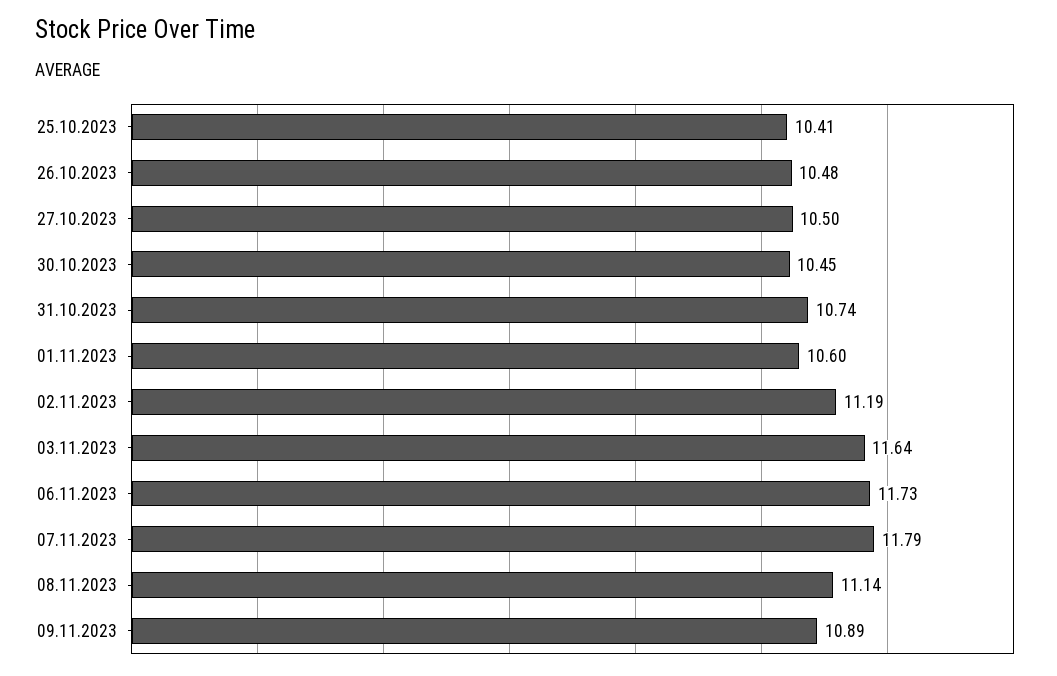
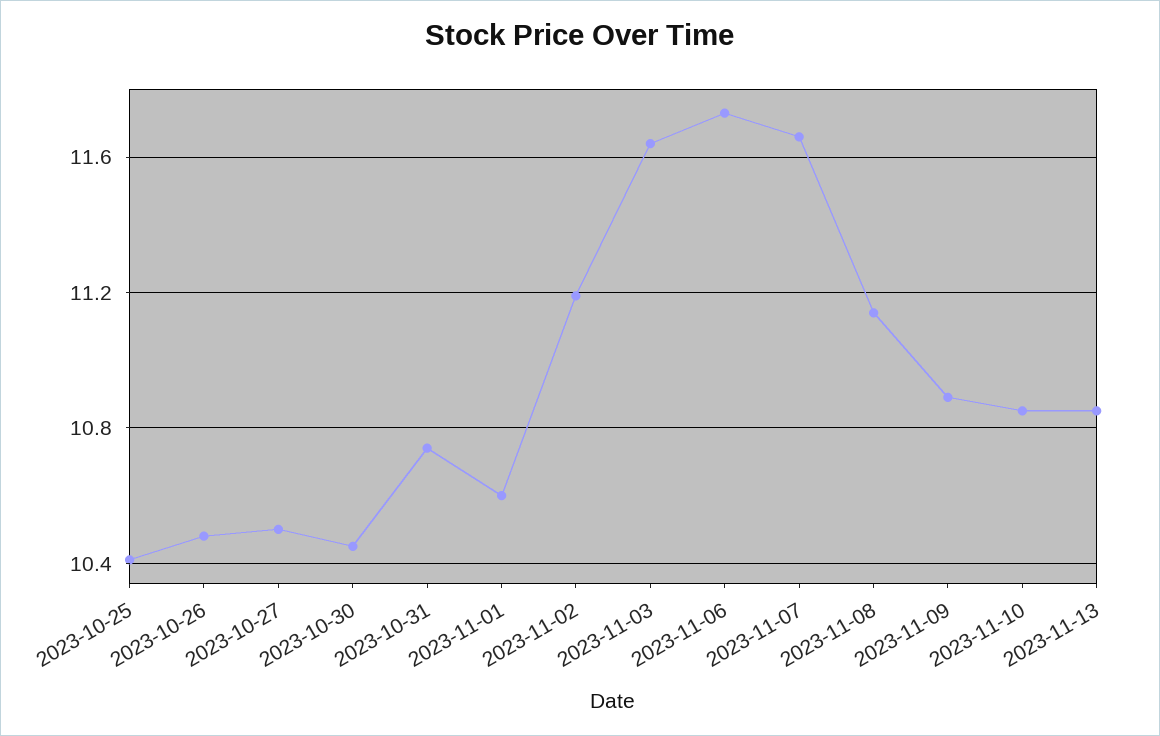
07.11.2023: 11.79 -> 11.65
2023-11-10: none -> 10.85
2023-11-13: none -> 10.85

